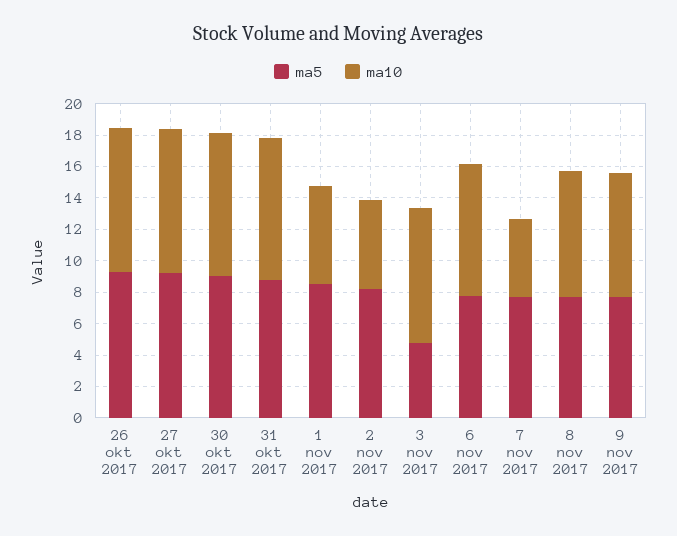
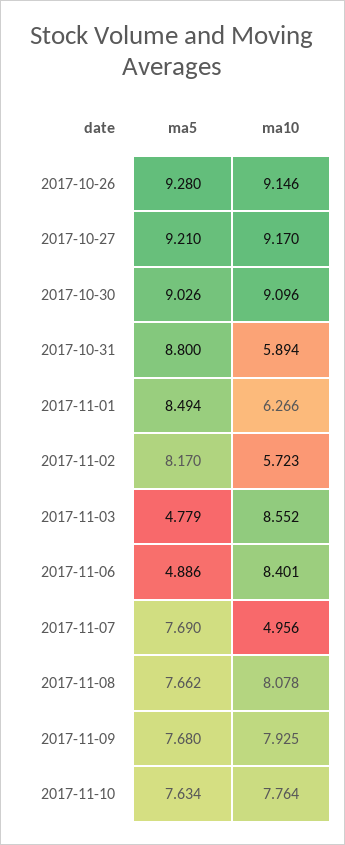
ma10, 31 okt 2017: 9 -> 5.894
ma5, 6 nov 2017: 8 -> 4.886
ma5, 2017-11-10: none -> 7.634
ma10, 2017-11-10: none -> 7.764

